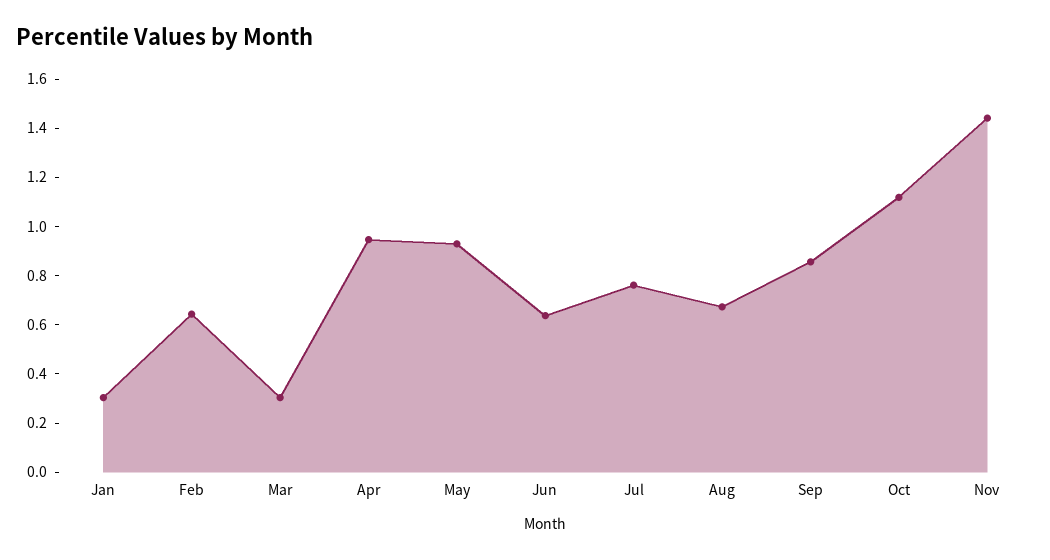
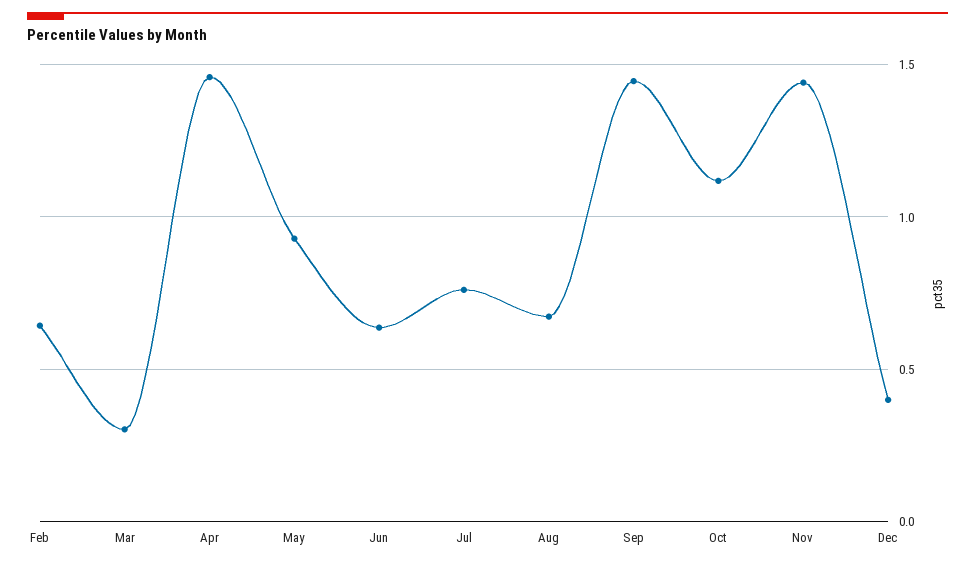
Jan: 0.3 -> none
Apr: 0.95 -> 1.45
Sep: 0.85 -> 1.45
Dec: none -> 0.4

